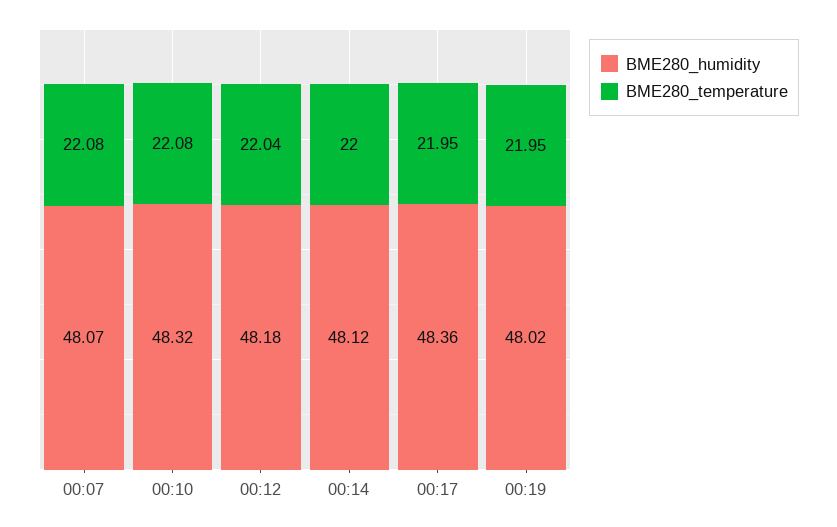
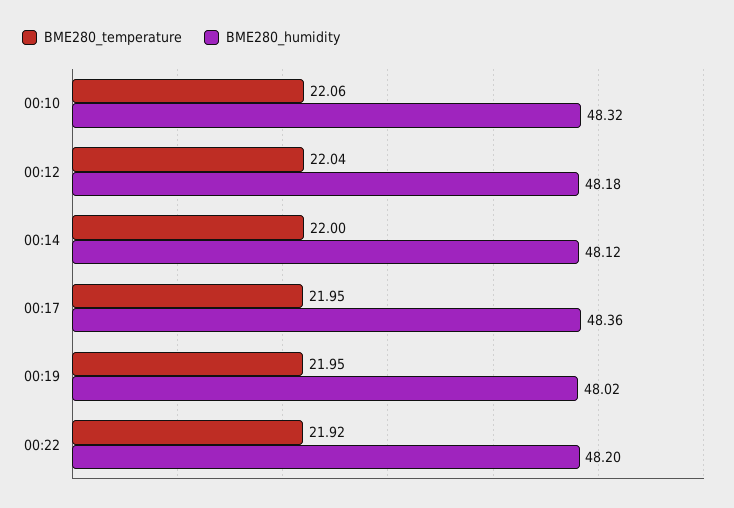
BME280_humidity, 00:07: 48.07 -> none
BME280_temperature, 00:07: 22.08 -> none
BME280_temperature, 00:10: 22.08 -> 22.06
BME280_temperature, 00:22: none -> 21.92
BME280_humidity, 00:22: none -> 48.2

